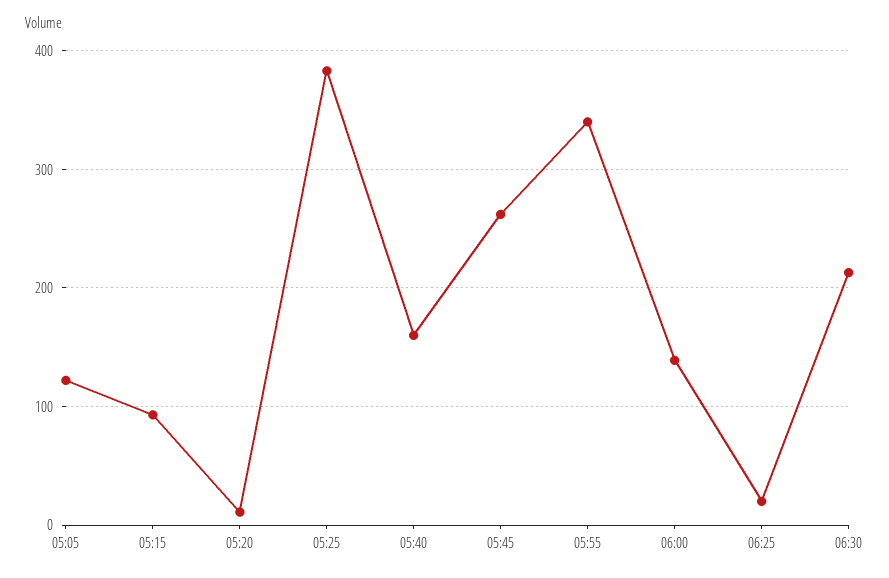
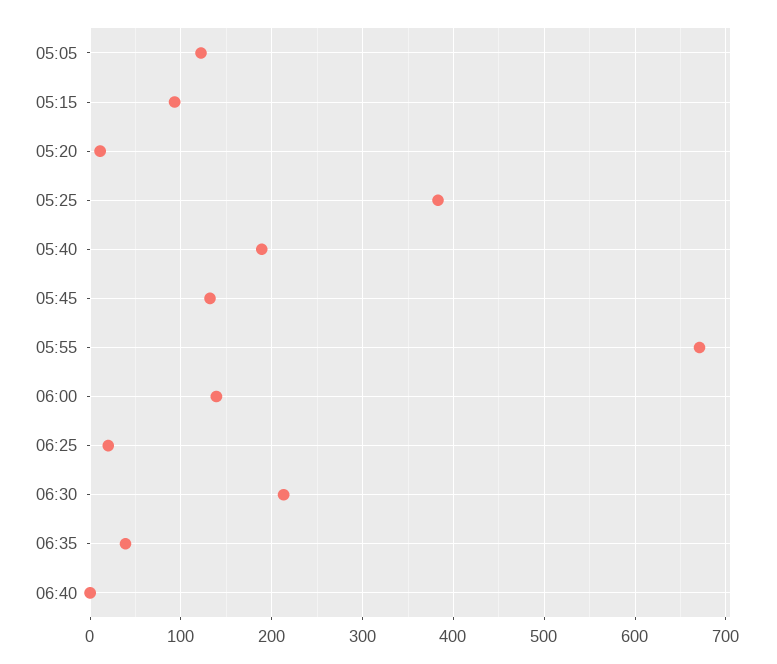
05:40: 160 -> 190
05:45: 260 -> 130
05:55: 340 -> 670
06:35: none -> 40
06:40: none -> 0

